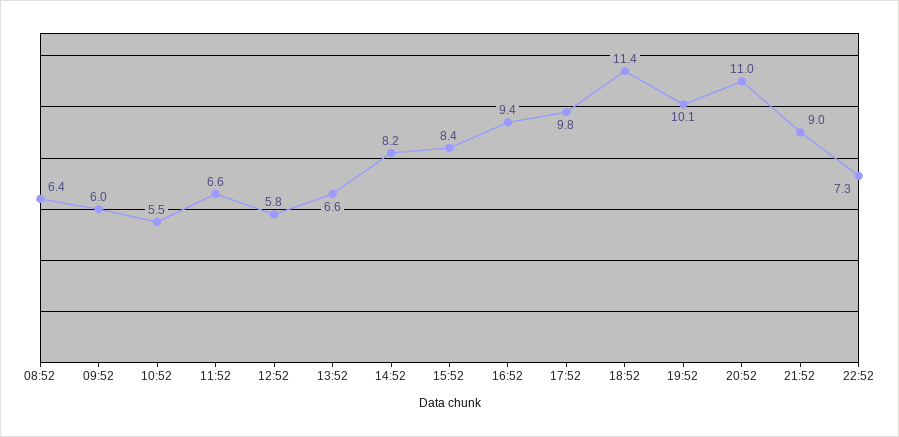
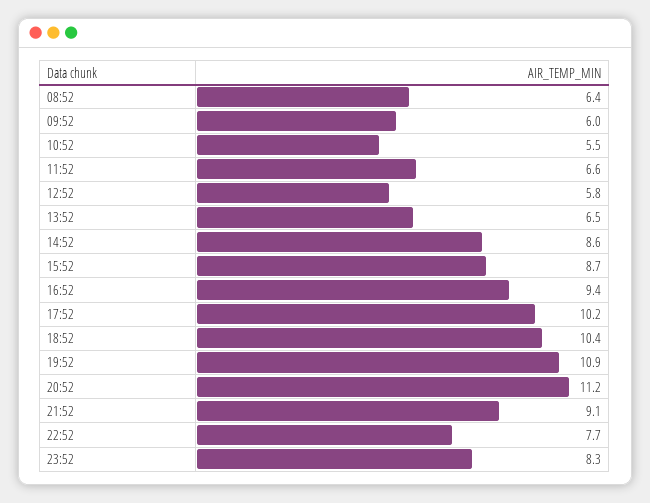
13:52: 6.6 -> 6.5
14:52: 8.2 -> 8.6
15:52: 8.4 -> 8.7
17:52: 9.8 -> 10.2
18:52: 11.4 -> 10.4
19:52: 10.1 -> 10.9
20:52: 11 -> 11.2
21:52: 9 -> 9.1
22:52: 7.3 -> 7.7
23:52: none -> 8.3

